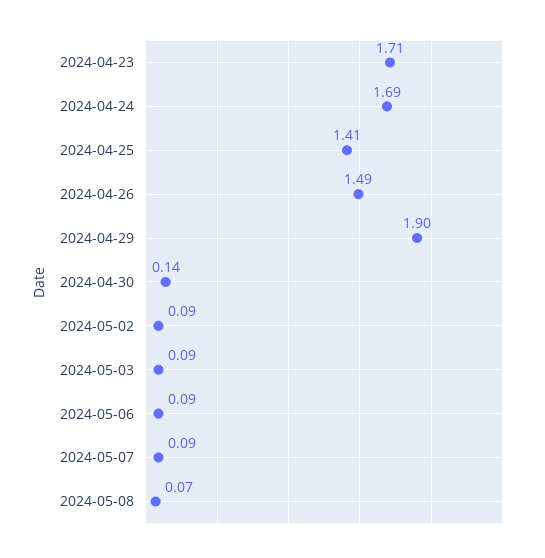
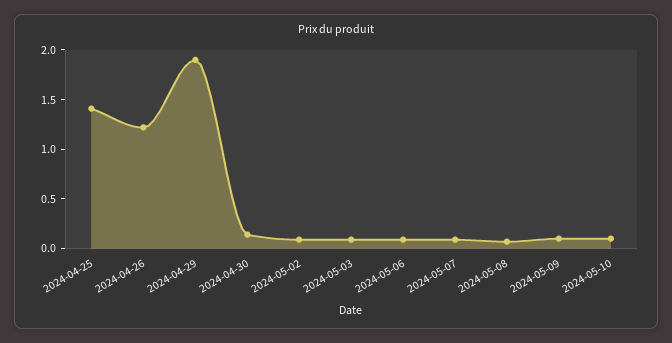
2024-04-23: 1.71 -> none
2024-04-24: 1.69 -> none
2024-04-26: 1.49 -> 1.2
2024-05-09: none -> 0.1
2024-05-10: none -> 0.1

